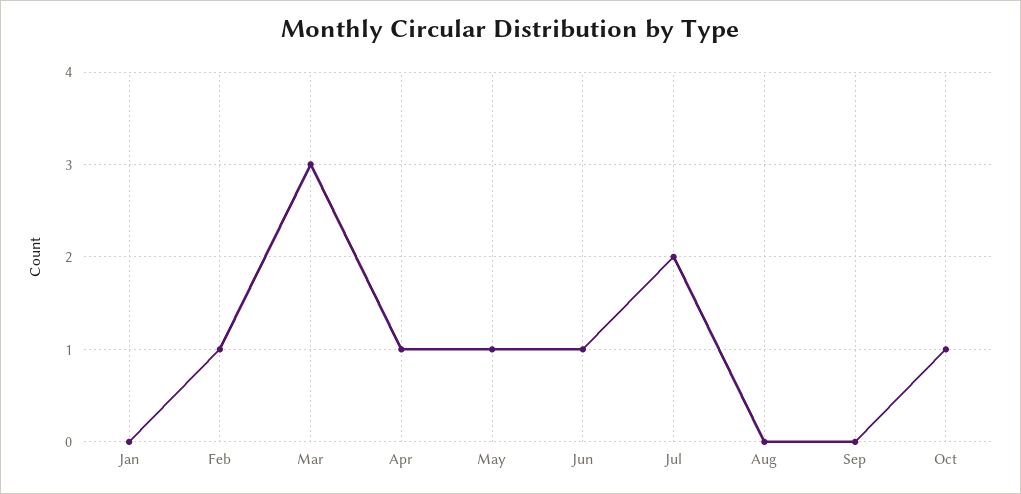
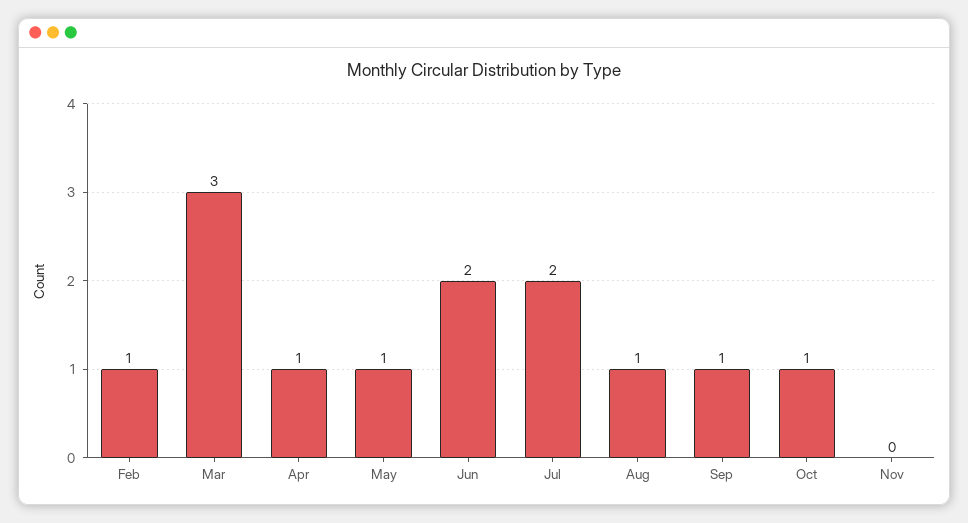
Jan: 0 -> none
Jun: 1 -> 2
Aug: 0 -> 1
Sep: 0 -> 1
Nov: none -> 0

